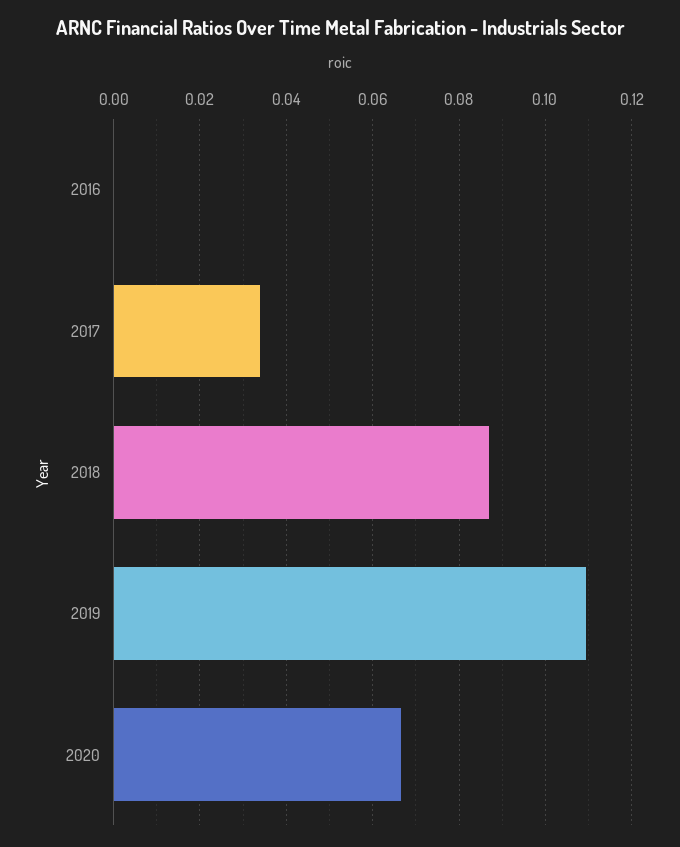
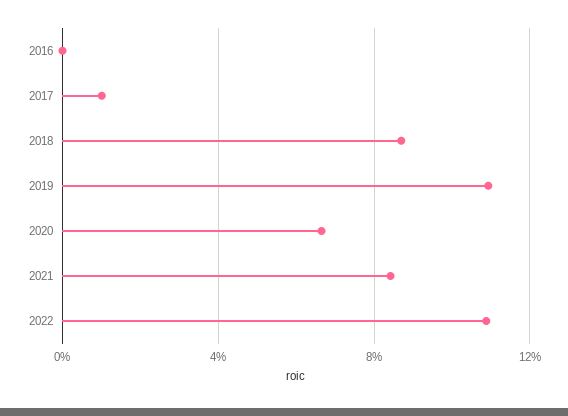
2017: 0.034 -> 0.01
2021: none -> 0.085
2022: none -> 0.11

